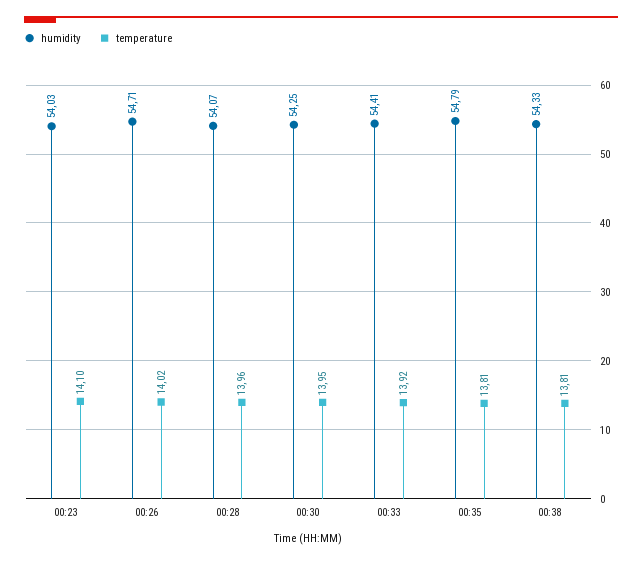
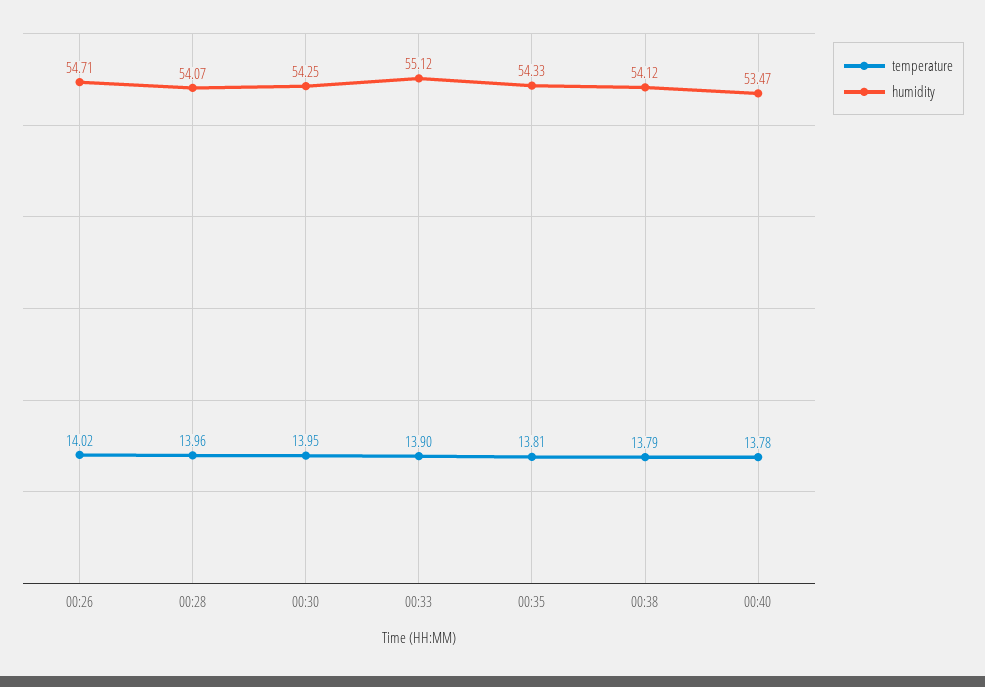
humidity, 00:23: 54.03 -> none
temperature, 00:23: 14.1 -> none
humidity, 00:33: 54.41 -> 55.12
temperature, 00:33: 13.92 -> 13.9
humidity, 00:35: 54.79 -> 54.33
humidity, 00:38: 54.33 -> 54.12
temperature, 00:38: 13.81 -> 13.79
temperature, 00:40: none -> 13.78
humidity, 00:40: none -> 53.47

